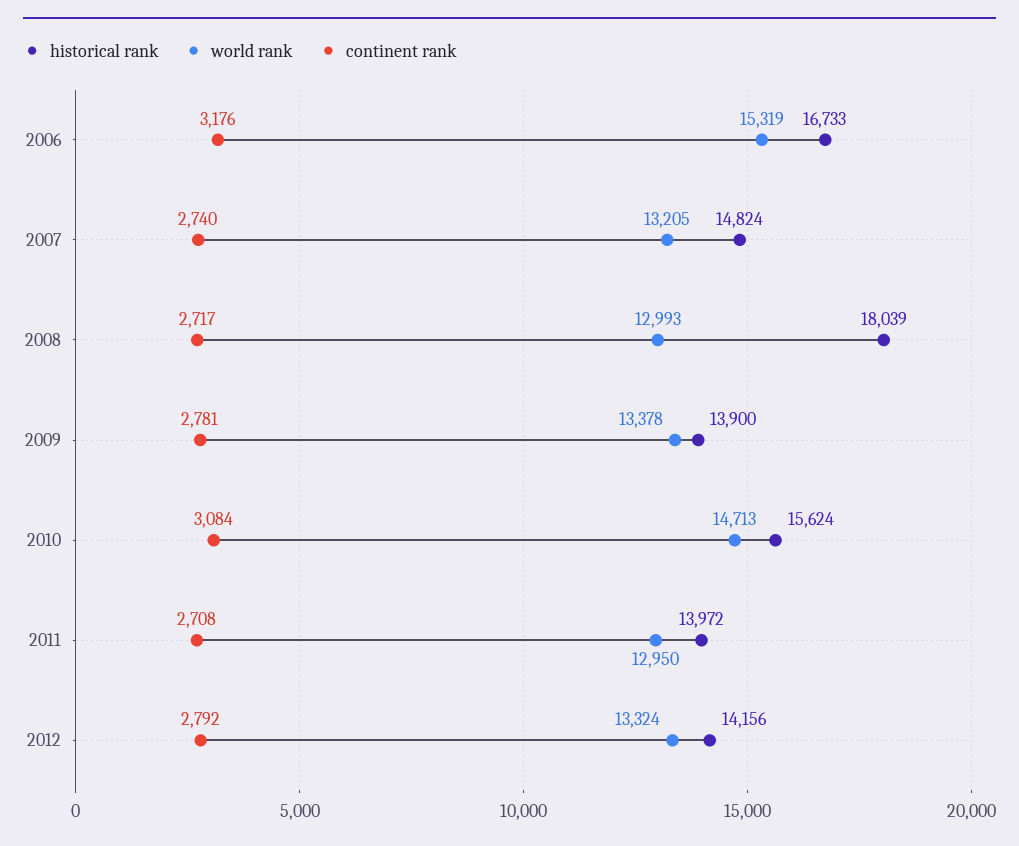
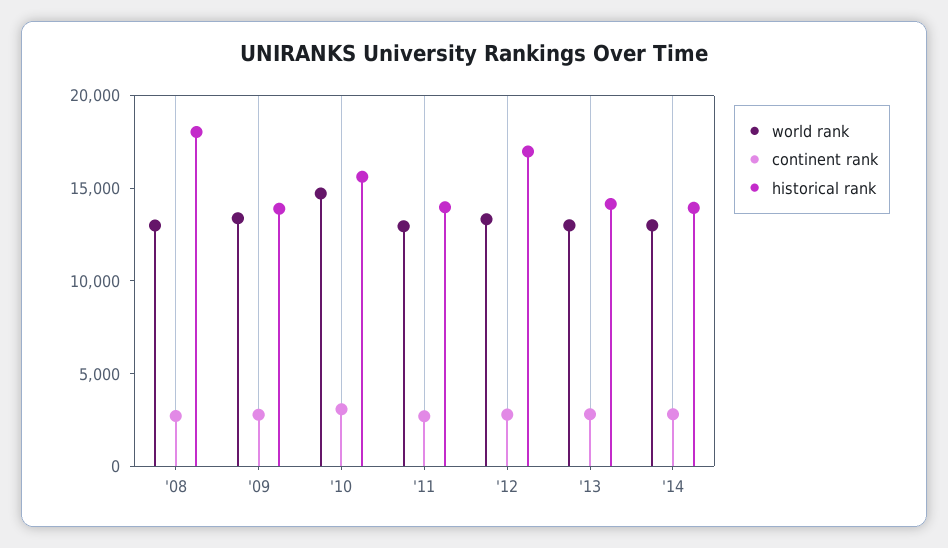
historical rank, 2006: 16733 -> none
world rank, 2006: 15319 -> none
continent rank, 2006: 3176 -> none
historical rank, 2007: 14824 -> none
world rank, 2007: 13205 -> none
continent rank, 2007: 2740 -> none
historical rank, 2012: 14156 -> 17000
world rank, '13: none -> 13000
continent rank, '13: none -> 3000
historical rank, '13: none -> 14000
world rank, '14: none -> 13000
continent rank, '14: none -> 3000
historical rank, '14: none -> 14000

